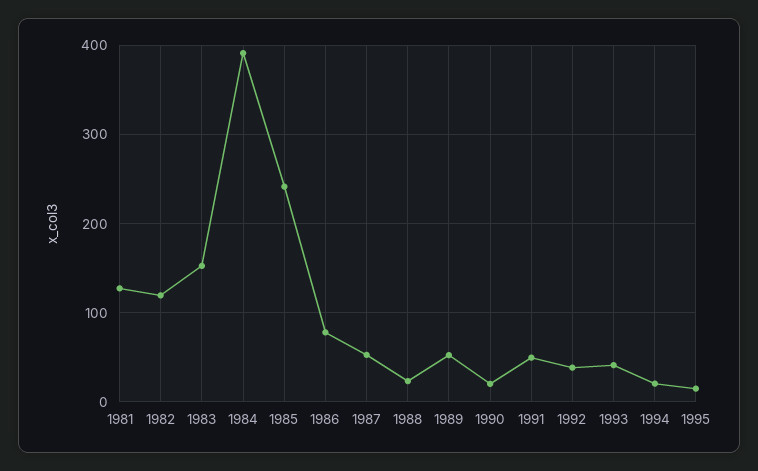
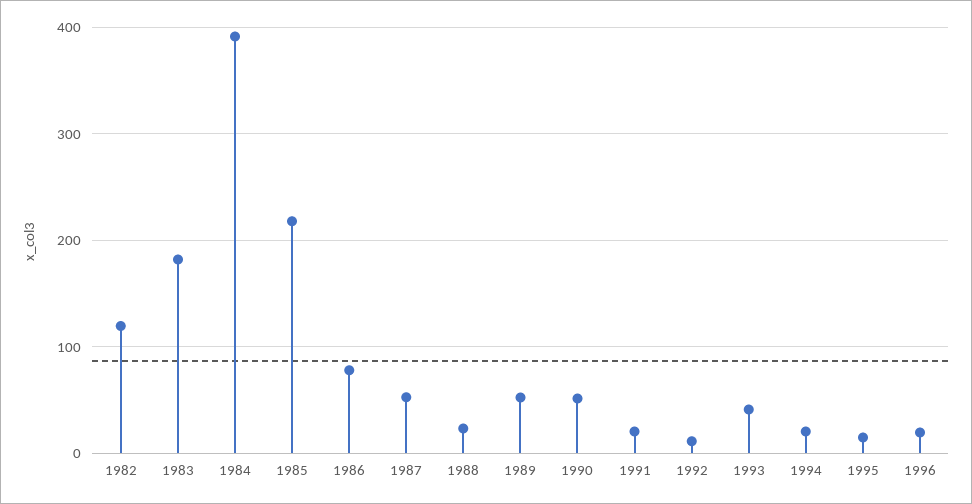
1981: 130 -> none
1983: 150 -> 180
1985: 240 -> 220
1990: 20 -> 50
1991: 50 -> 20
1992: 40 -> 10
1996: none -> 20

